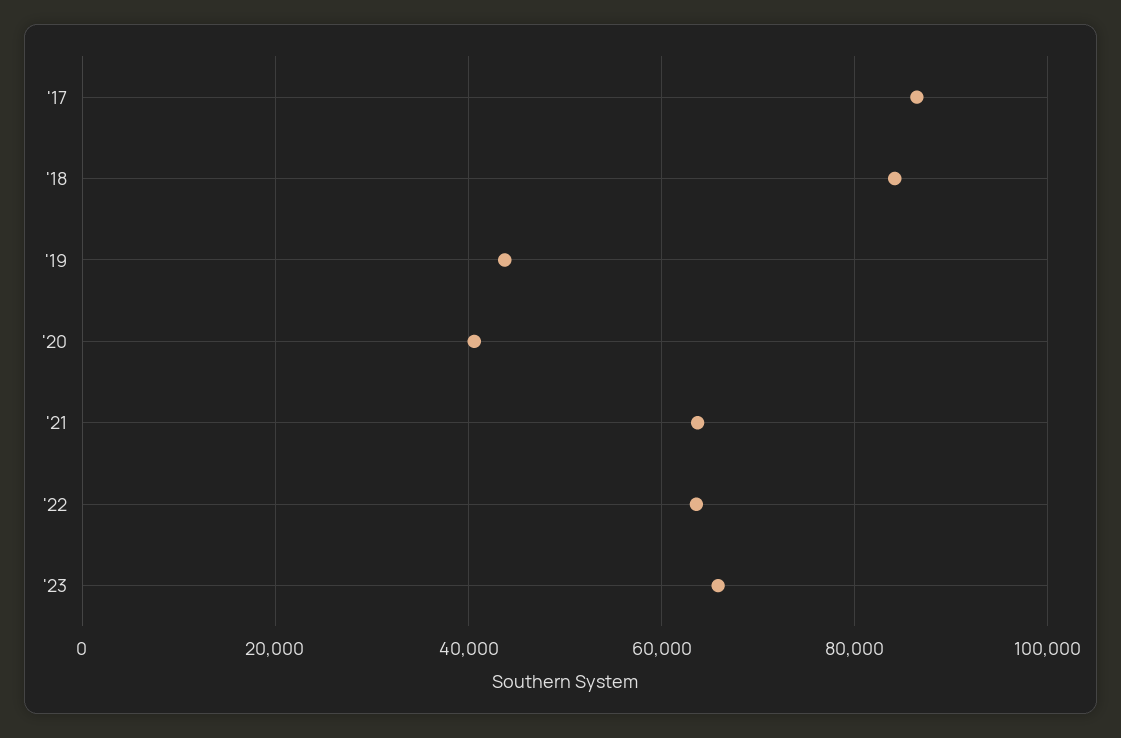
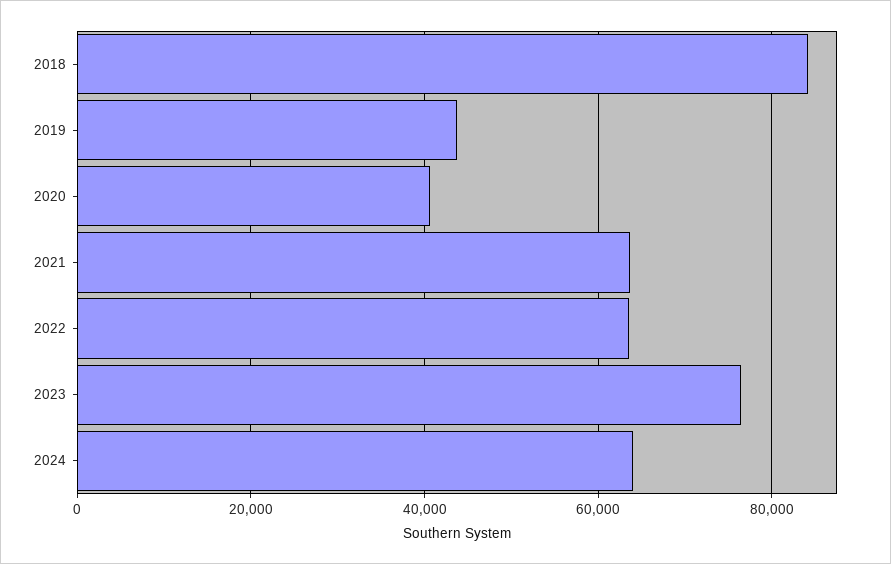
'17: 86000 -> none
'23: 66000 -> 76000
2024: none -> 64000

